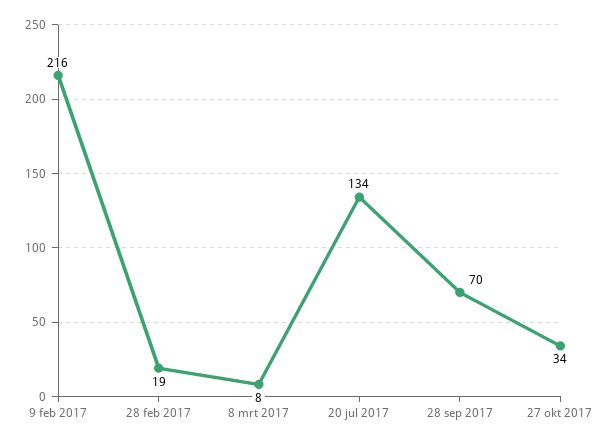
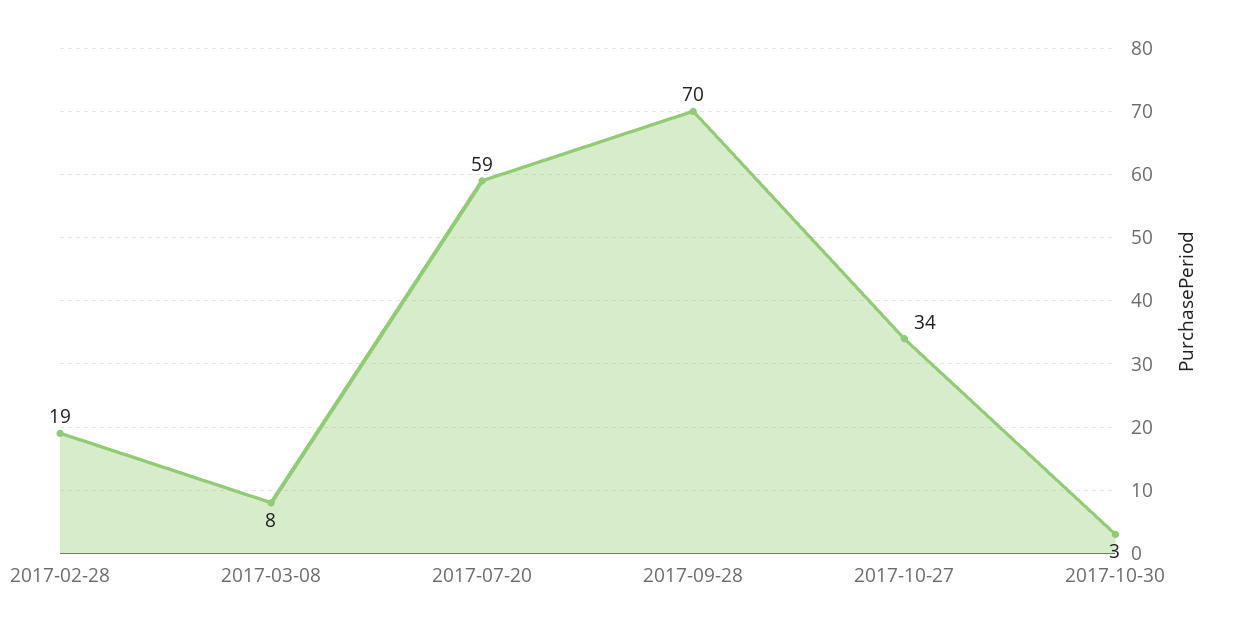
9 feb 2017: 216 -> none
20 jul 2017: 134 -> 59
2017-10-30: none -> 3

